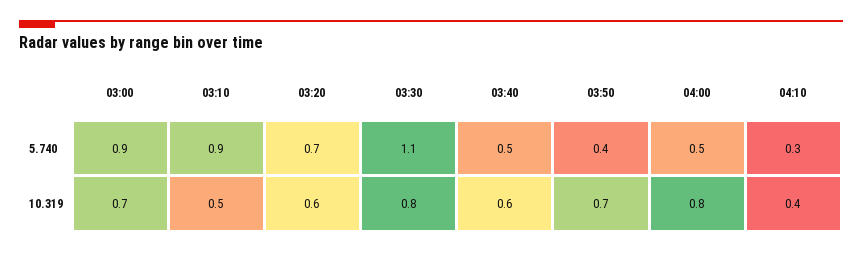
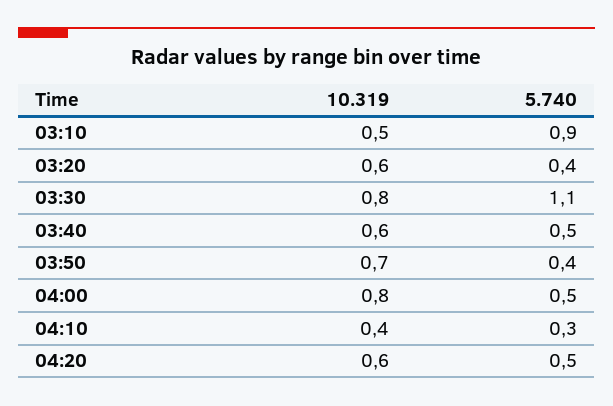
03:00, 5.740: 0.9 -> none
03:20, 5.740: 0.7 -> 0.4
03:00, 10.319: 0.7 -> none
04:20, 10.319: none -> 0.6
04:20, 5.740: none -> 0.5

